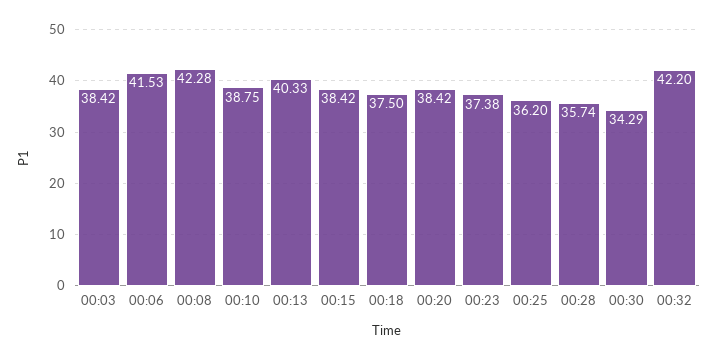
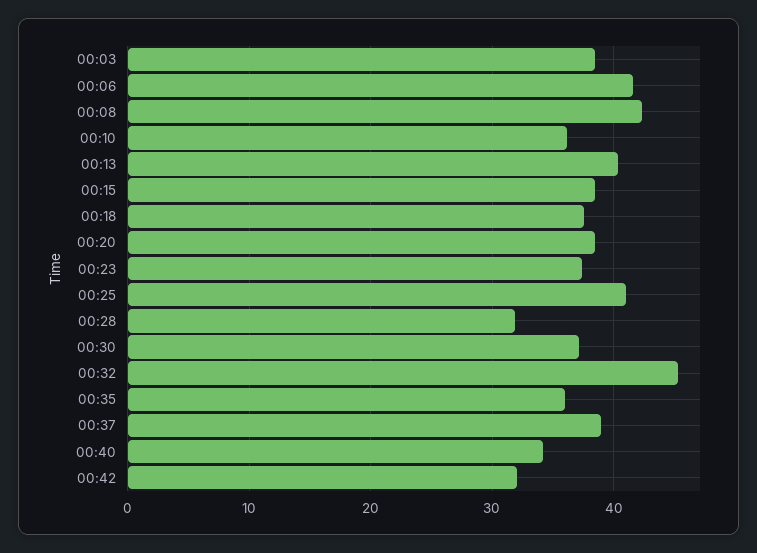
00:10: 38.75 -> 36
00:25: 36.2 -> 41
00:28: 35.74 -> 32
00:30: 34.29 -> 37
00:32: 42.2 -> 45
00:35: none -> 36
00:37: none -> 39
00:40: none -> 34
00:42: none -> 32

